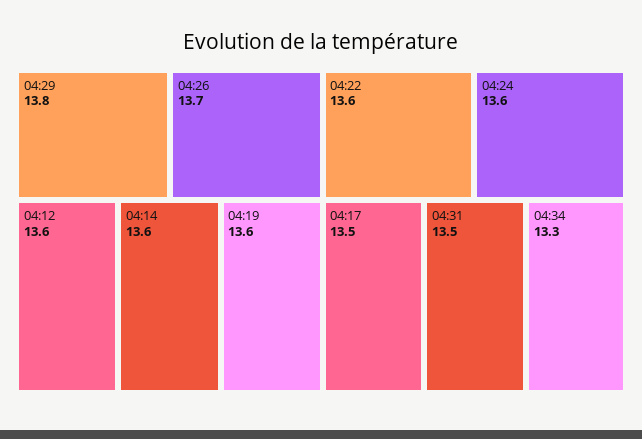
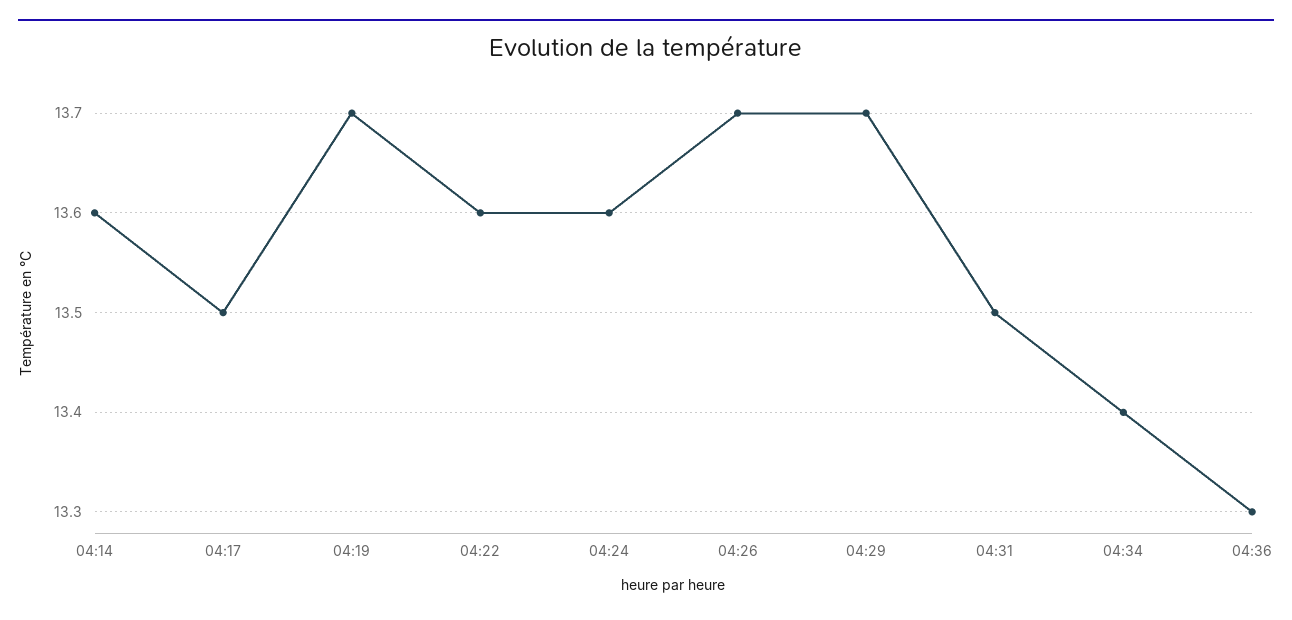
04:29: 13.8 -> 13.7
04:12: 13.6 -> none
04:19: 13.6 -> 13.7
04:34: 13.3 -> 13.4
04:36: none -> 13.3

